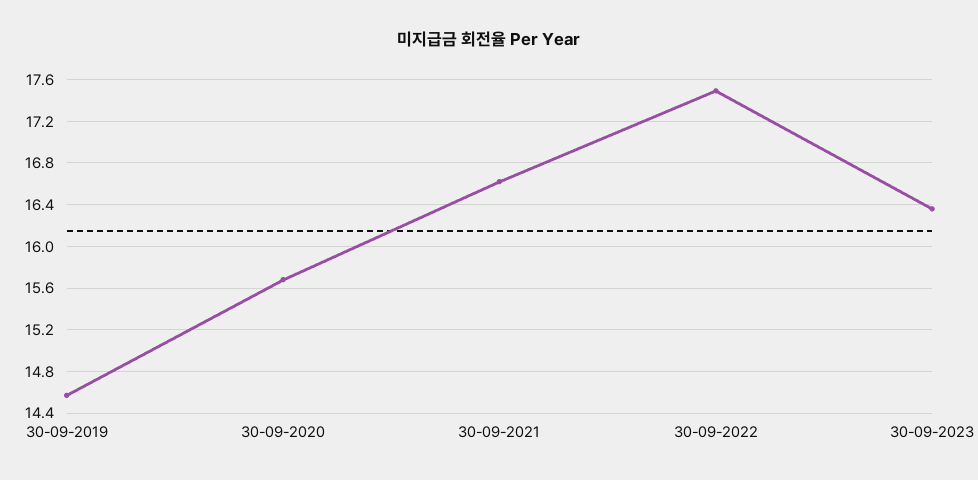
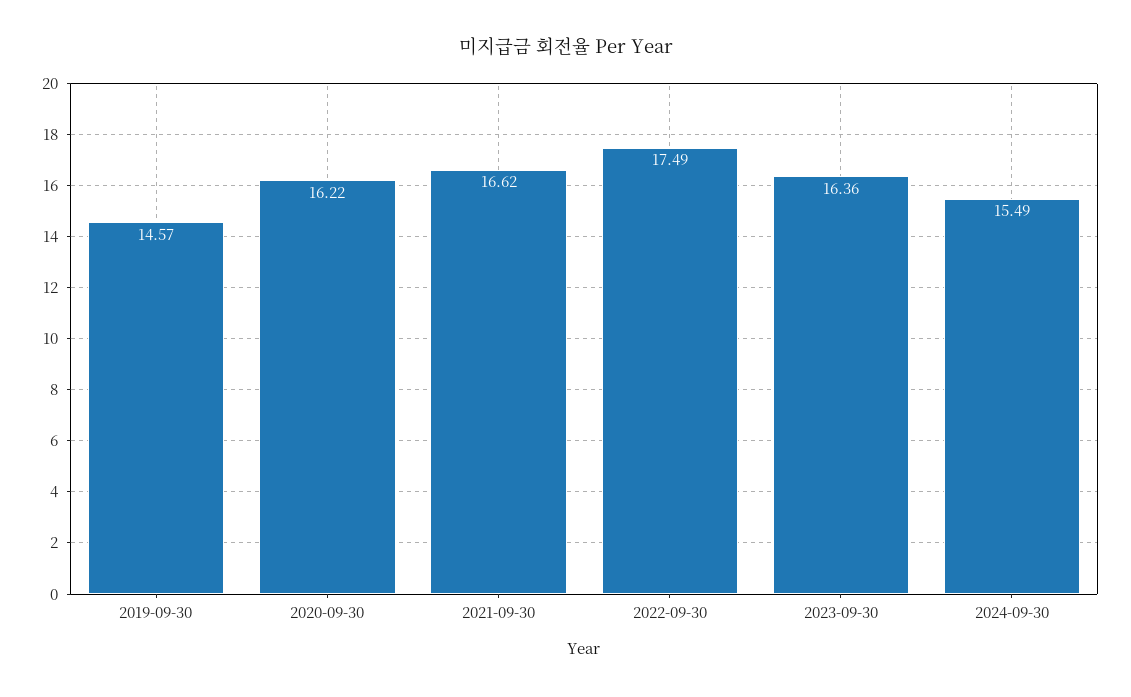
30-09-2020: 15.7 -> 16.22
2024-09-30: none -> 15.49

